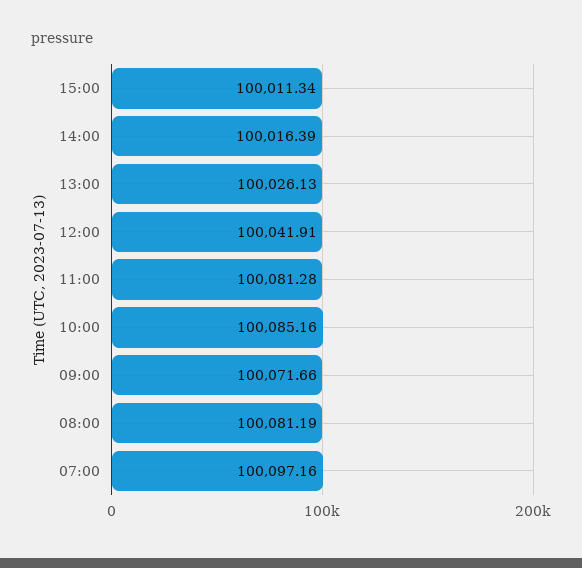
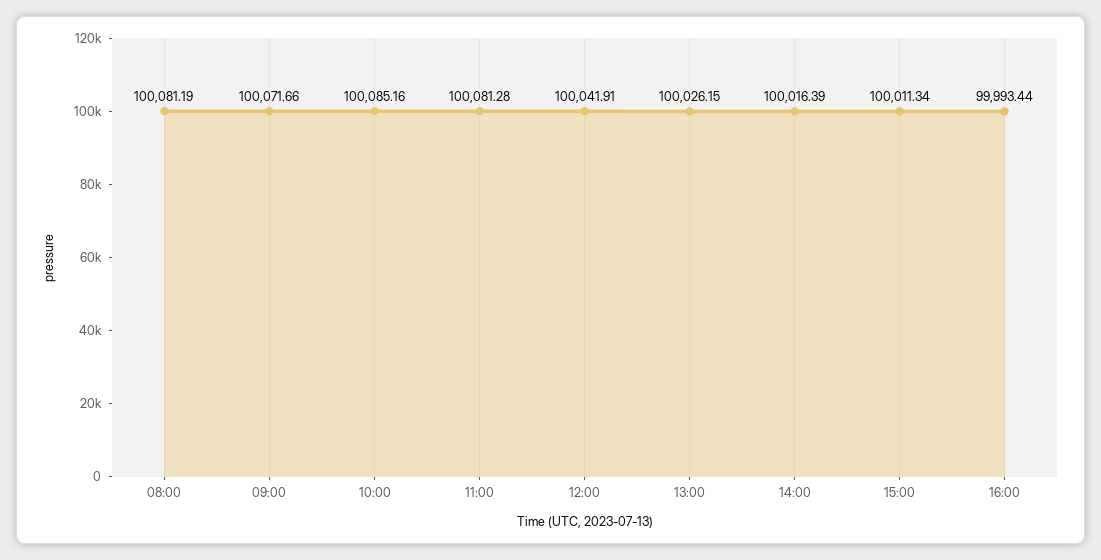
13:00: 100026.13 -> 100026.15
07:00: 100097.16 -> none
16:00: none -> 99993.44

